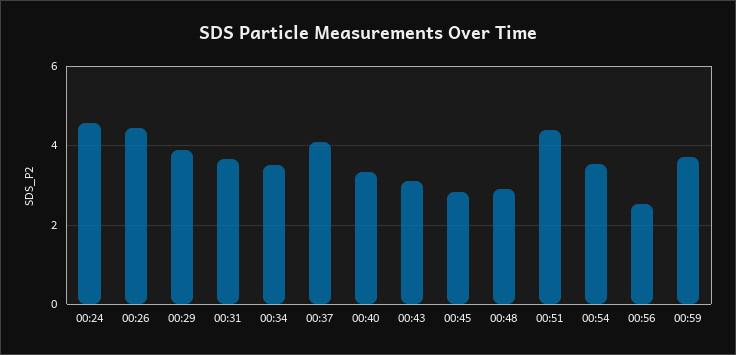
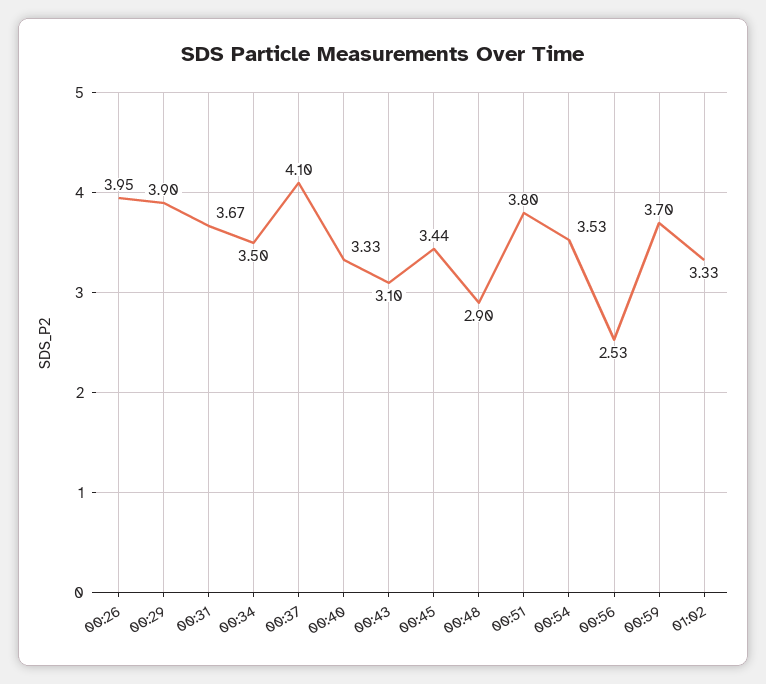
00:24: 4.6 -> none
00:26: 4.4 -> 3.95
00:45: 2.8 -> 3.44
00:51: 4.4 -> 3.8
01:02: none -> 3.33

